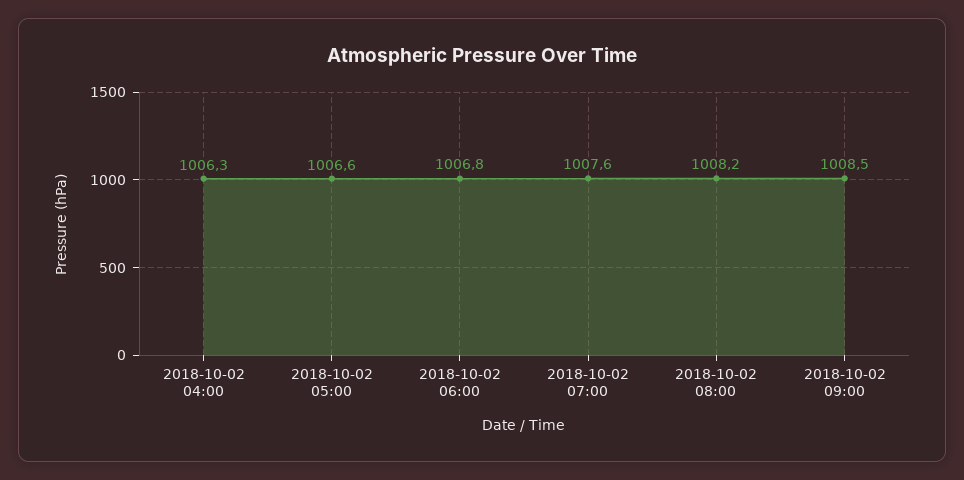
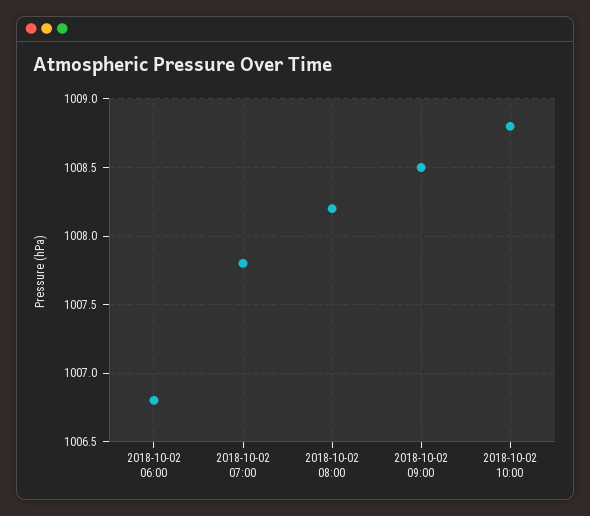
2018-10-02 04:00: 1006.3 -> none
2018-10-02 05:00: 1006.6 -> none
2018-10-02 07:00: 1007.6 -> 1007.8
2018-10-02 10:00: none -> 1008.8

